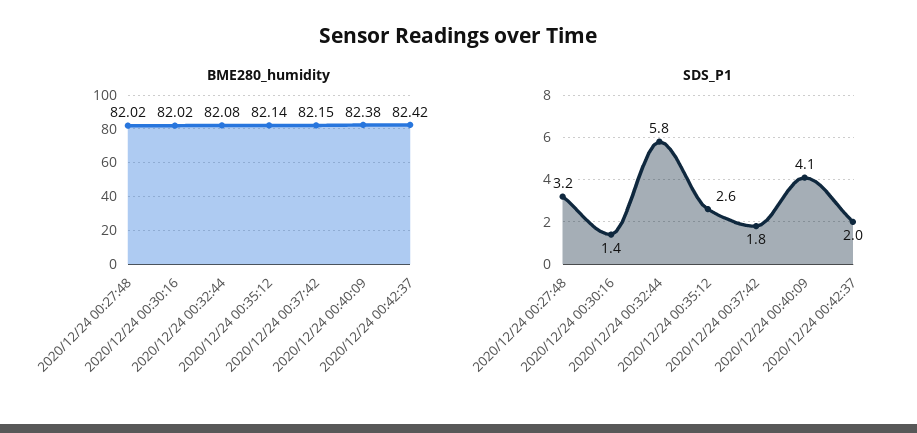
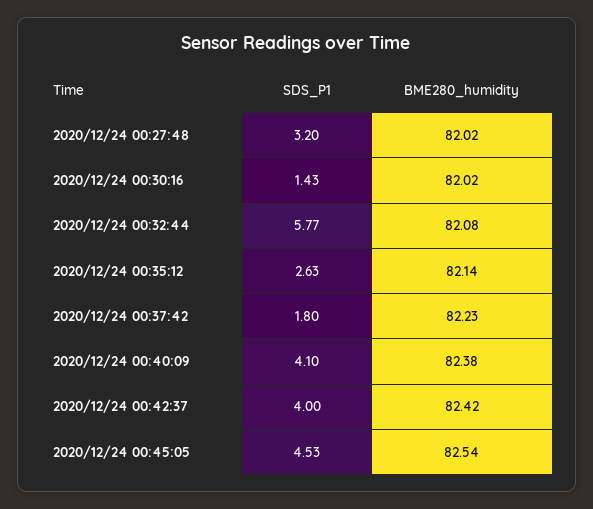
BME280_humidity, 2020/12/24 00:37:42: 82.15 -> 82.23
SDS_P1, 2020/12/24 00:42:37: 2 -> 4
SDS_P1, 2020/12/24 00:45:05: none -> 4.53
BME280_humidity, 2020/12/24 00:45:05: none -> 82.54

